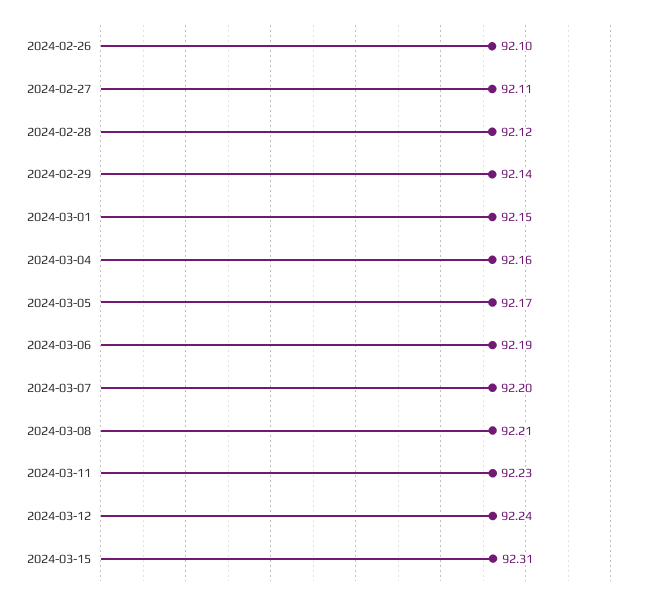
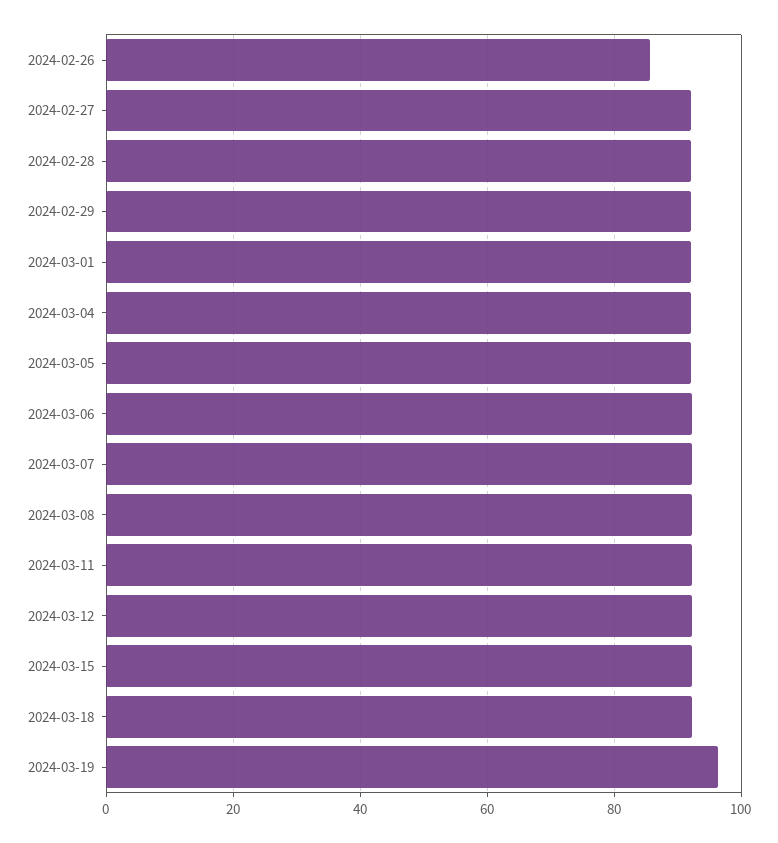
2024-02-26: 92.1 -> 86
2024-03-18: none -> 92
2024-03-19: none -> 96

